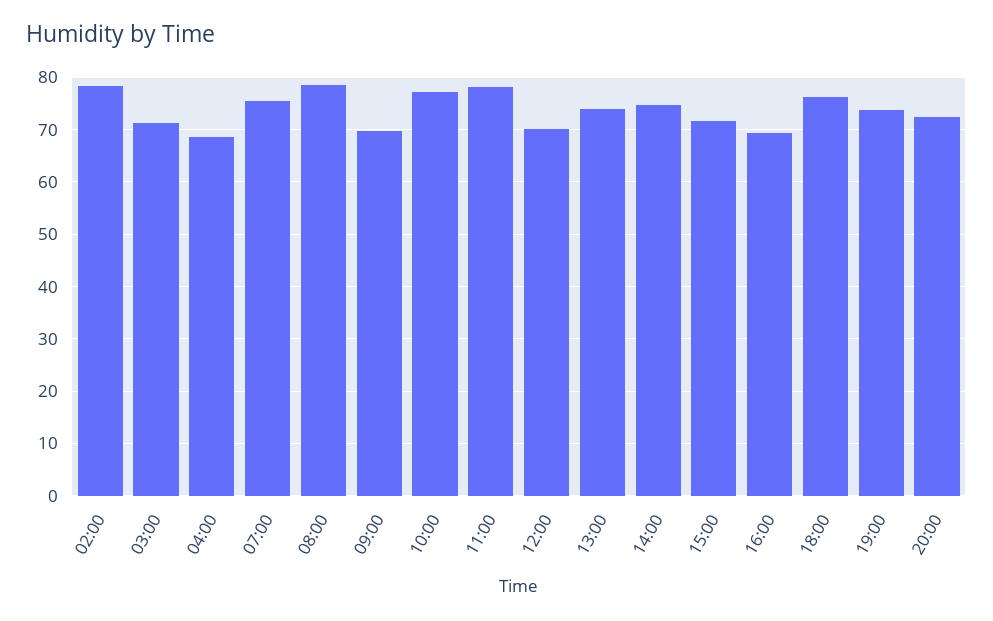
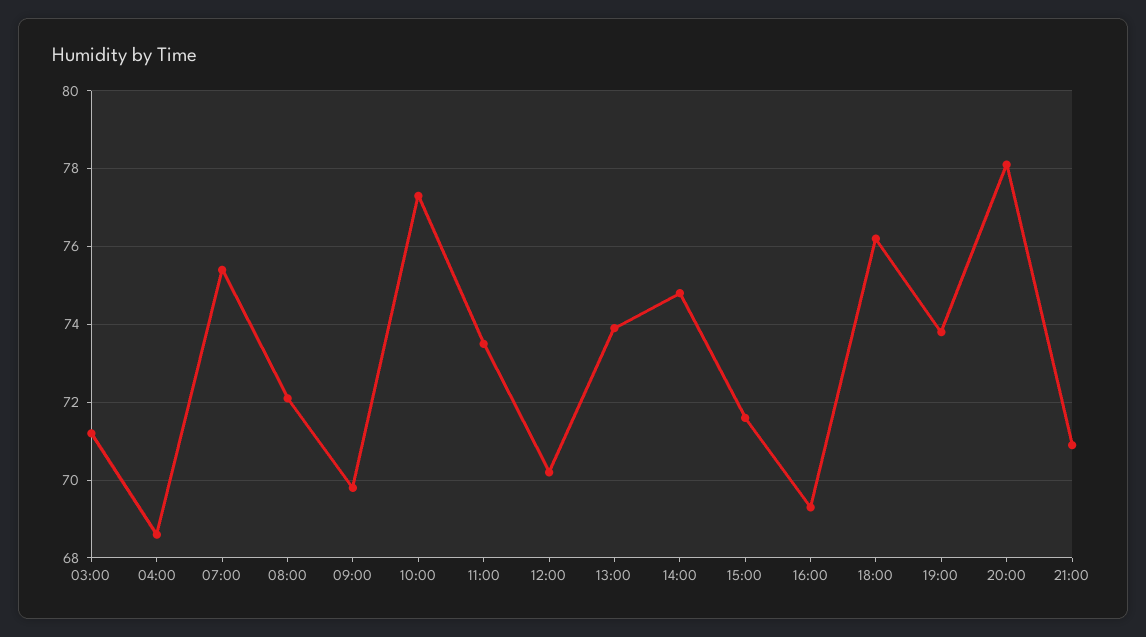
02:00: 78 -> none
08:00: 78 -> 72
11:00: 78 -> 73.5
20:00: 72 -> 78
21:00: none -> 71

